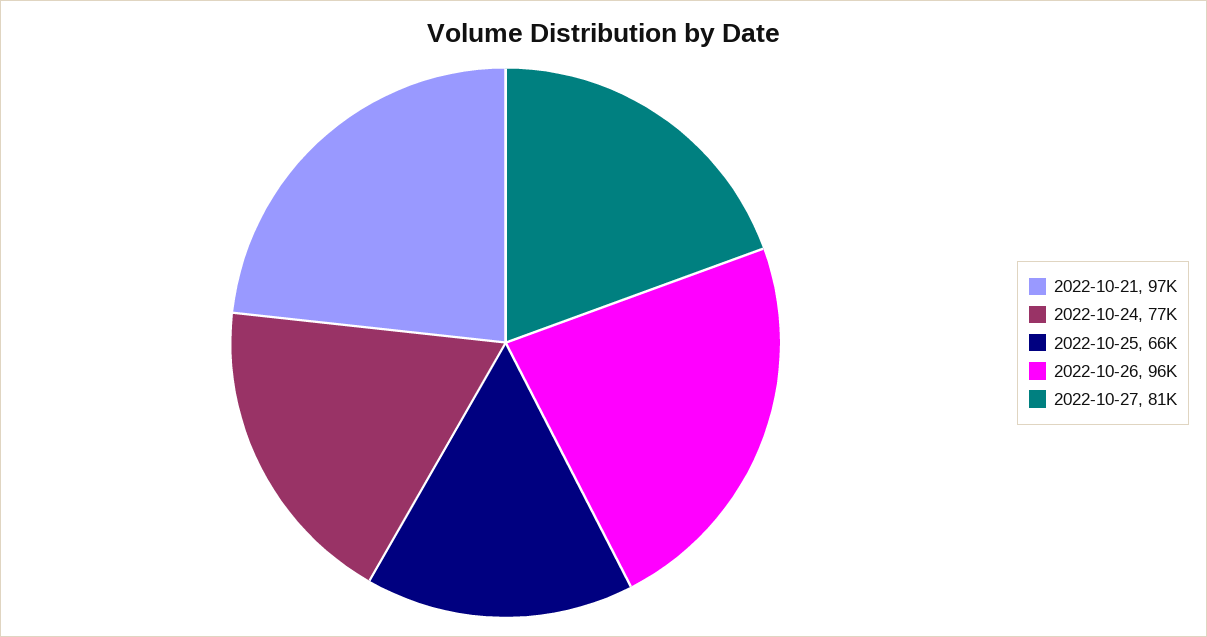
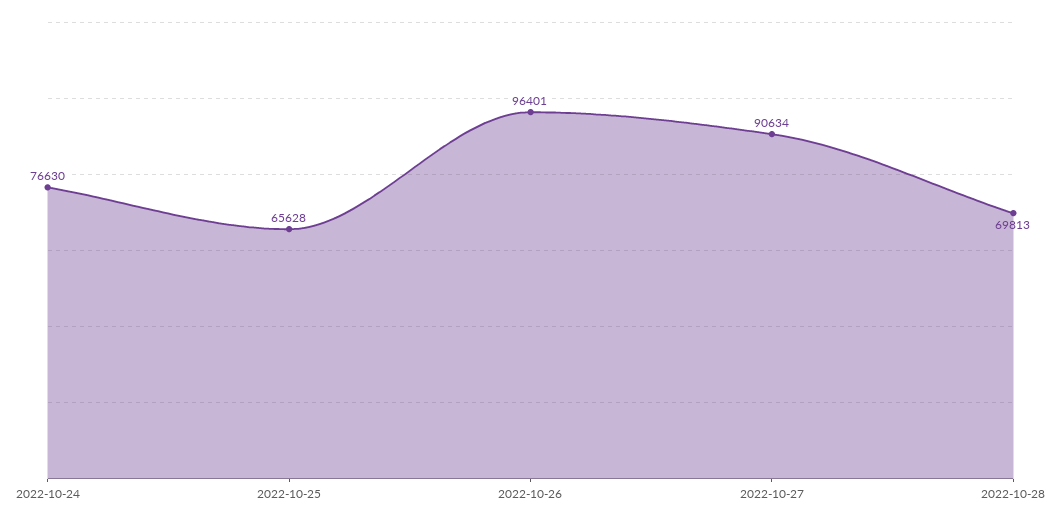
2022-10-21: 97000 -> none
2022-10-27: 81000 -> 90634
2022-10-28: none -> 69813

